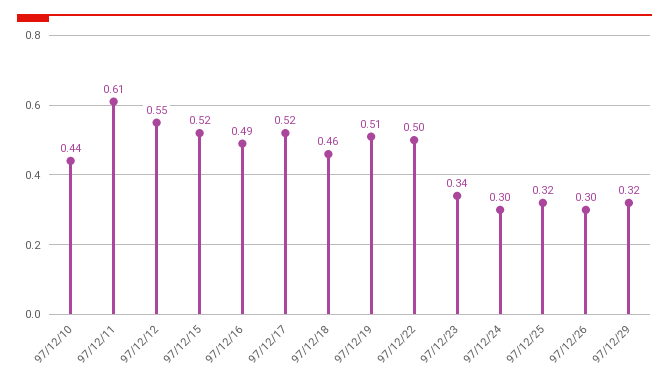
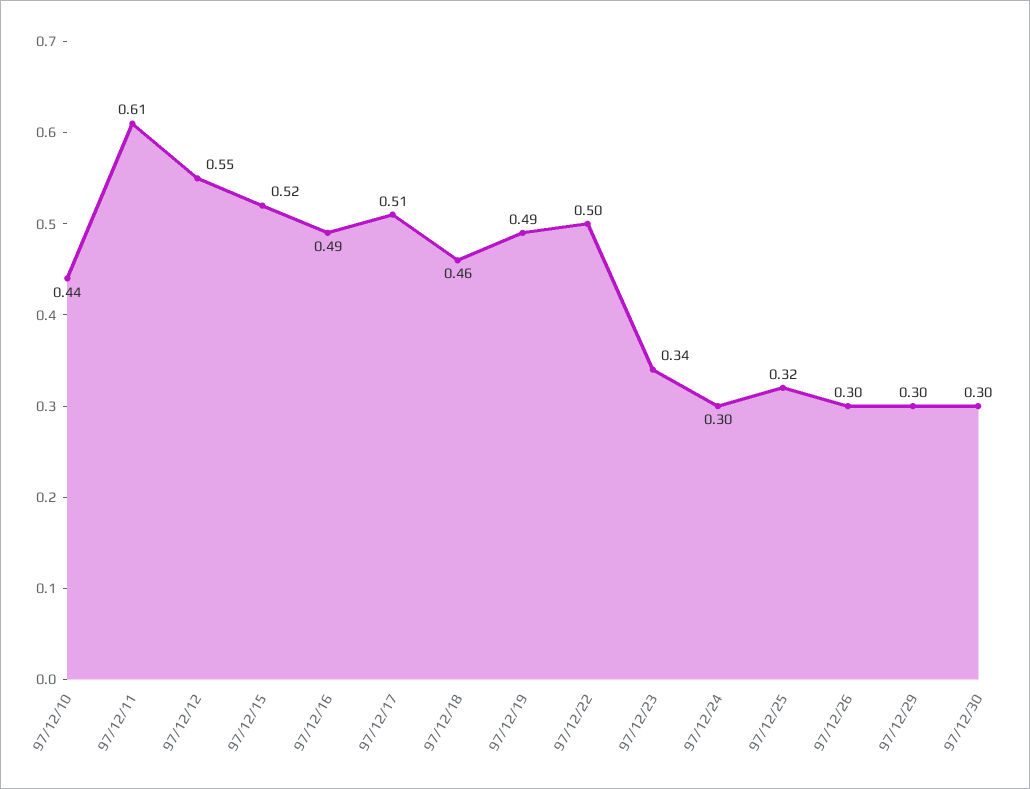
97/12/17: 0.52 -> 0.51
97/12/19: 0.51 -> 0.49
97/12/29: 0.32 -> 0.3
97/12/30: none -> 0.3

